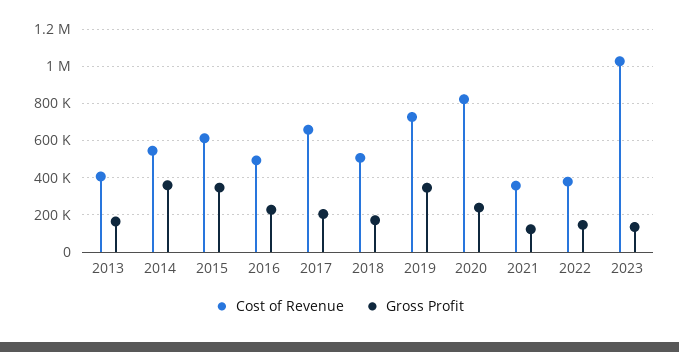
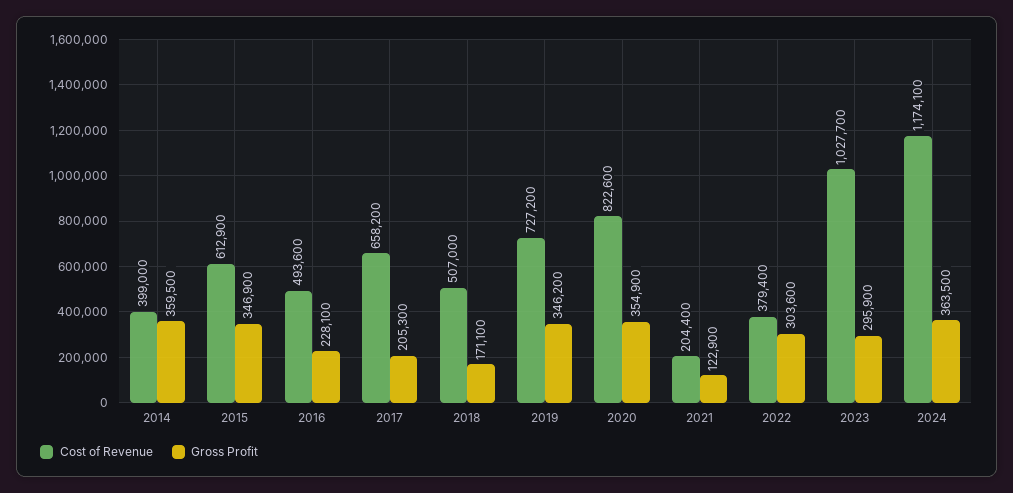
Cost of Revenue, 2013: 400000 -> none
Gross Profit, 2013: 150000 -> none
Cost of Revenue, 2014: 550000 -> 399000
Gross Profit, 2020: 250000 -> 354900
Cost of Revenue, 2021: 350000 -> 204400
Gross Profit, 2022: 150000 -> 303600
Gross Profit, 2023: 150000 -> 295900
Cost of Revenue, 2024: none -> 1174100
Gross Profit, 2024: none -> 363500

